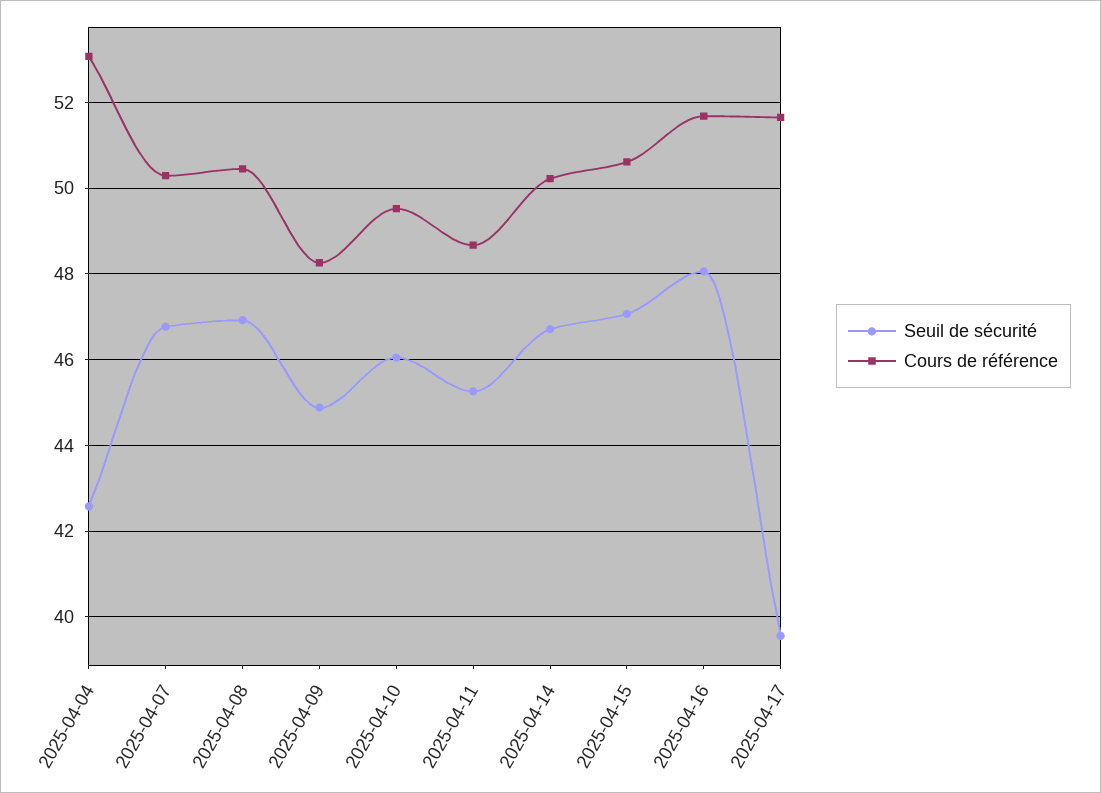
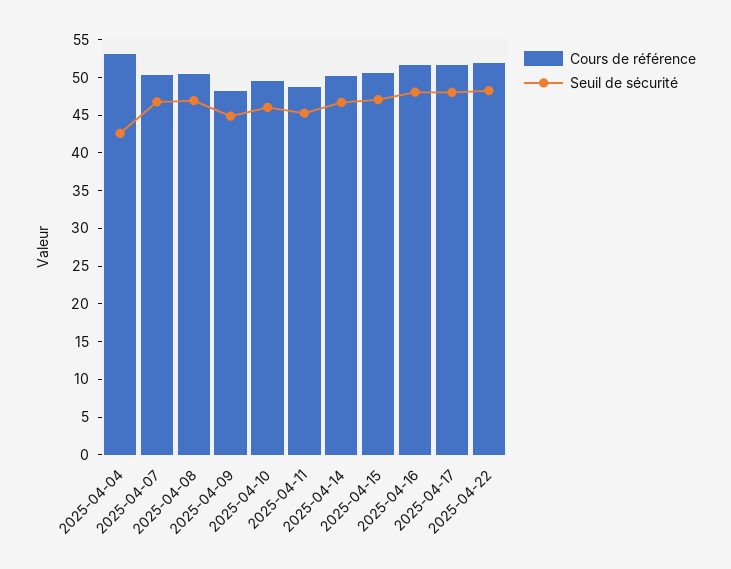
Seuil de sécurité, 2025-04-17: 39.6 -> 47.5
Cours de référence, 2025-04-22: none -> 52.5
Seuil de sécurité, 2025-04-22: none -> 47.5

